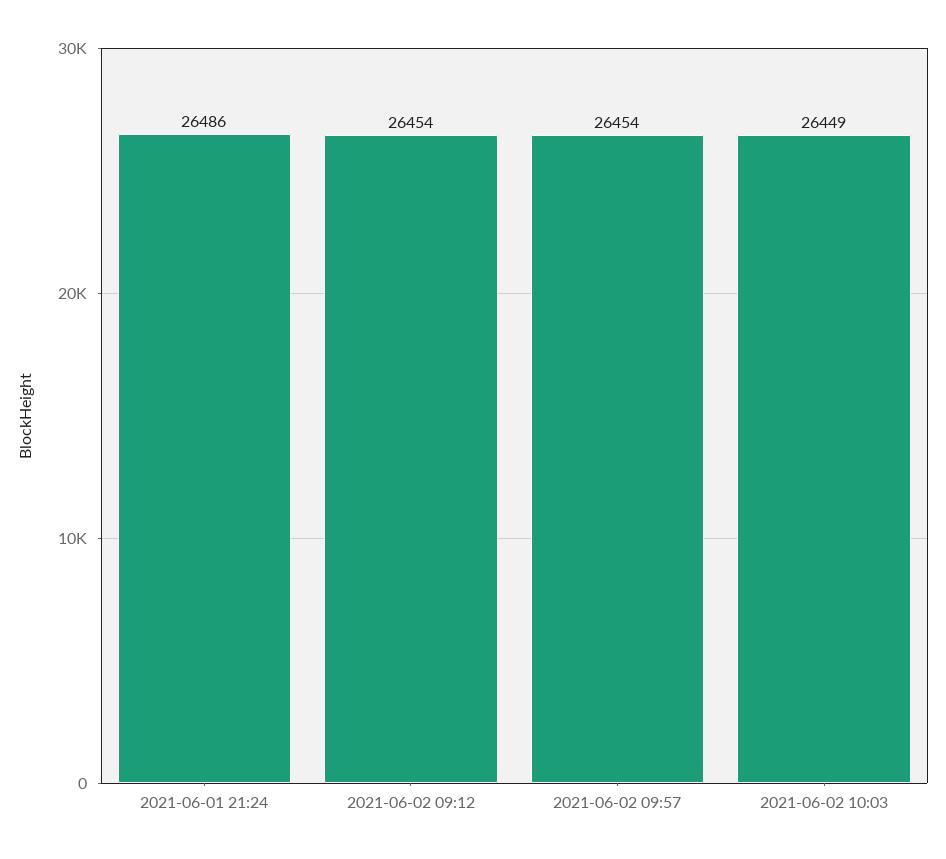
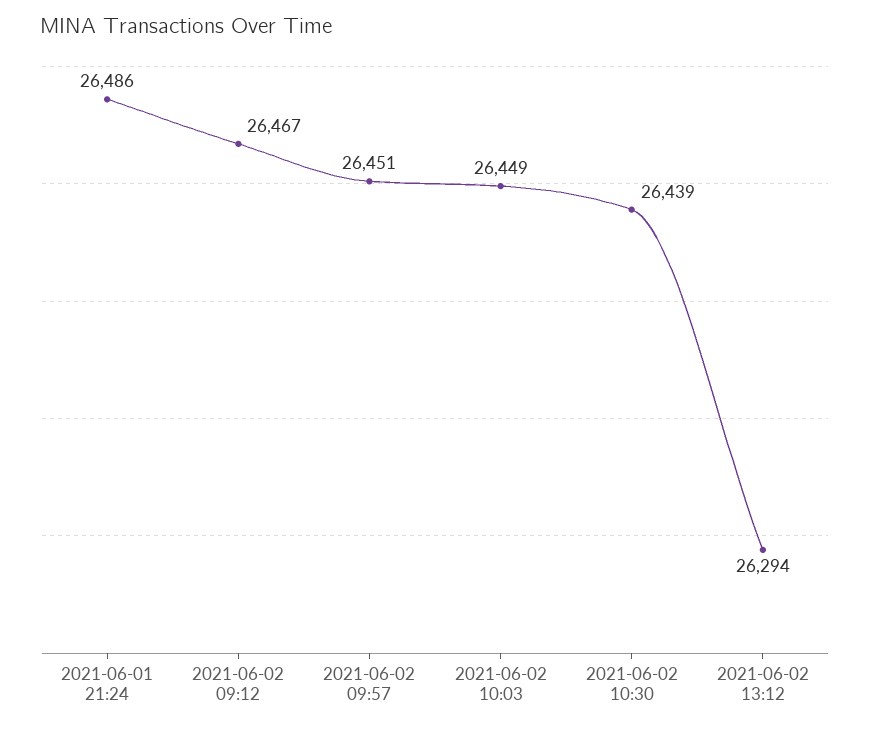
2021-06-02 09:12: 26454 -> 26467
2021-06-02 09:57: 26454 -> 26451
2021-06-02 10:30: none -> 26439
2021-06-02 13:12: none -> 26294

